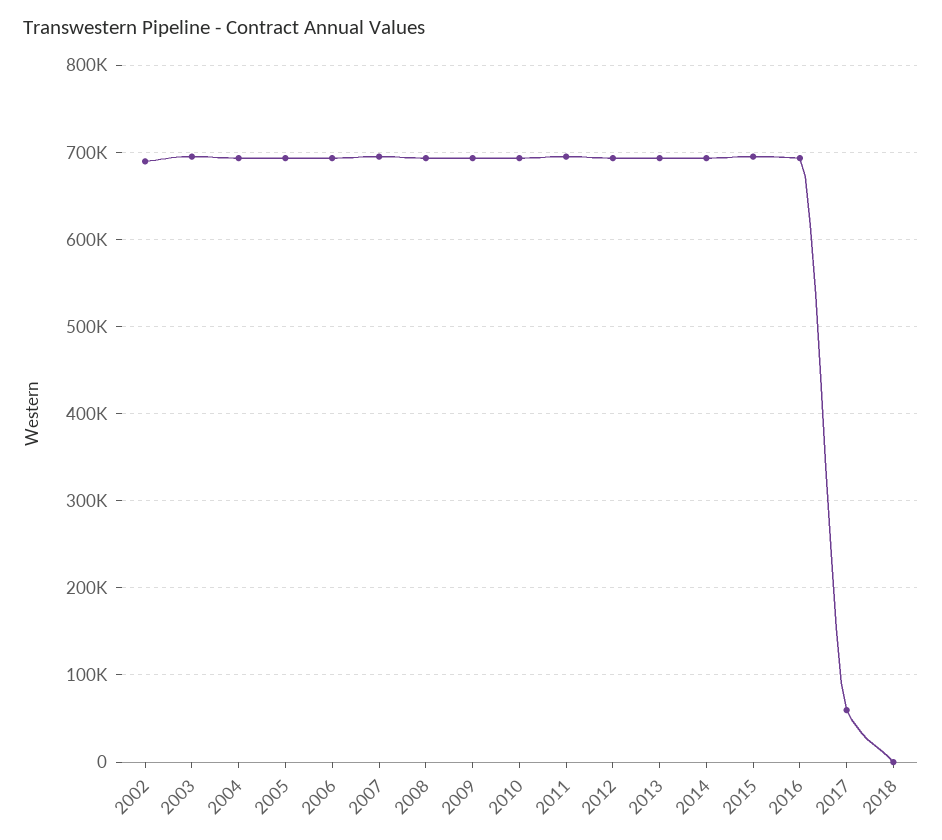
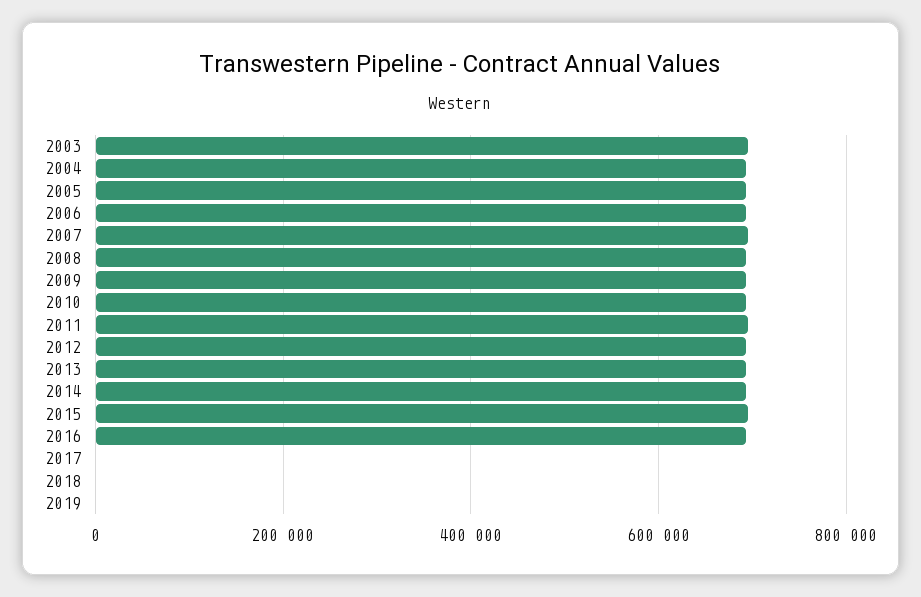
2002: 690000 -> none
2017: 60000 -> 0
2019: none -> 0

